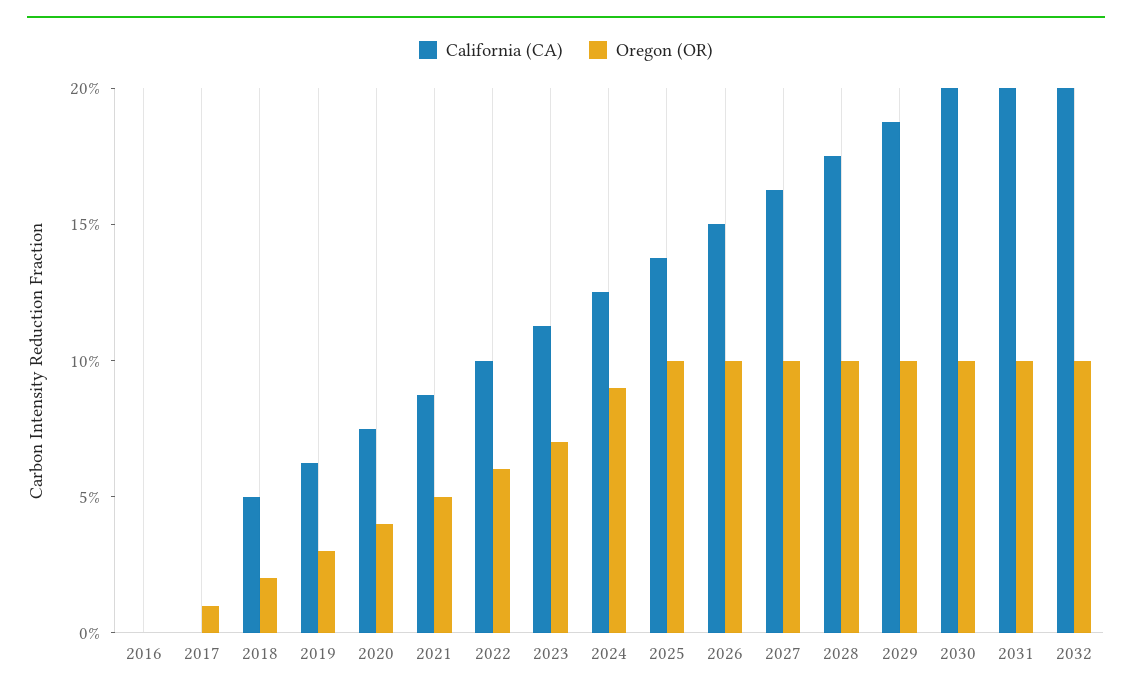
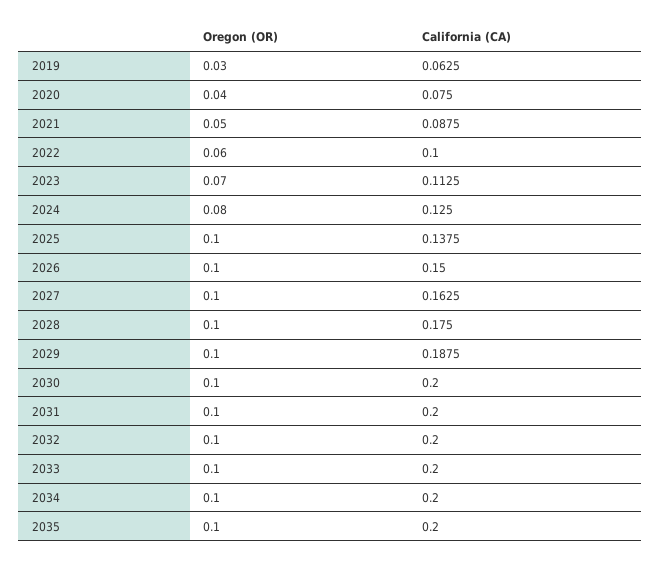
California (CA), 2016: 0 -> none
Oregon (OR), 2016: 0 -> none
California (CA), 2017: 0 -> none
Oregon (OR), 2017: 0.01 -> none
California (CA), 2018: 0.05 -> none
Oregon (OR), 2018: 0.02 -> none
Oregon (OR), 2024: 0.09 -> 0.08
Oregon (OR), 2033: none -> 0.1
California (CA), 2033: none -> 0.2
Oregon (OR), 2034: none -> 0.1
California (CA), 2034: none -> 0.2
Oregon (OR), 2035: none -> 0.1
California (CA), 2035: none -> 0.2

